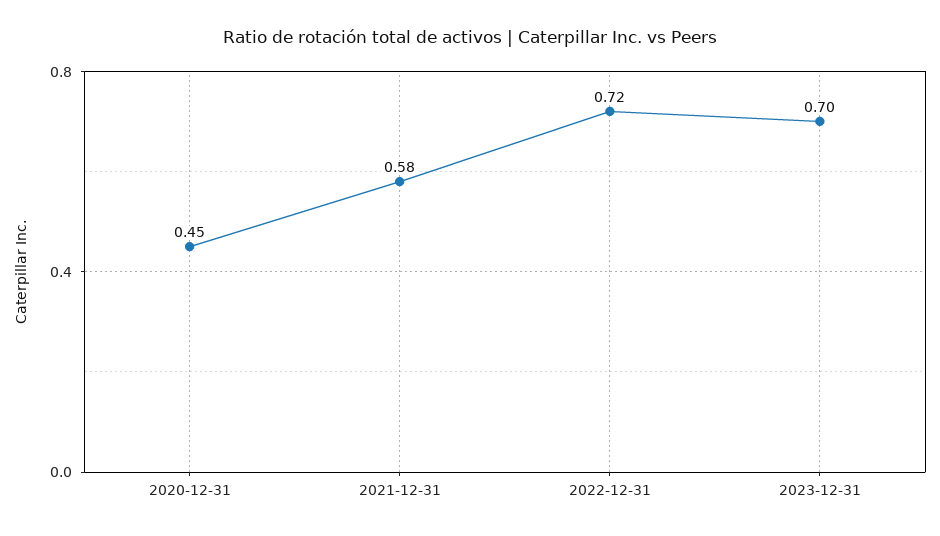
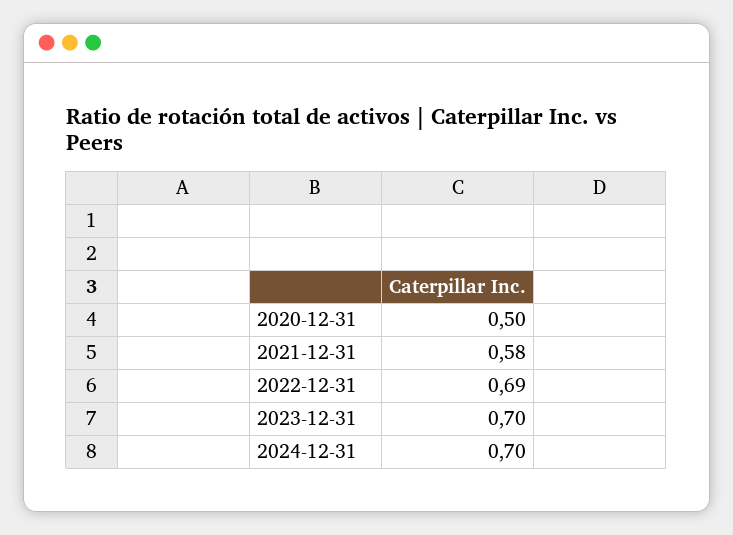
2020-12-31: 0.45 -> 0.5
2022-12-31: 0.72 -> 0.69
2024-12-31: none -> 0.7

